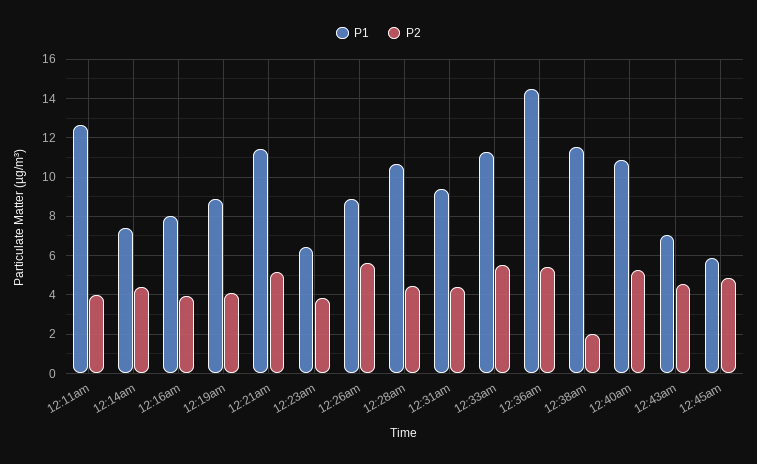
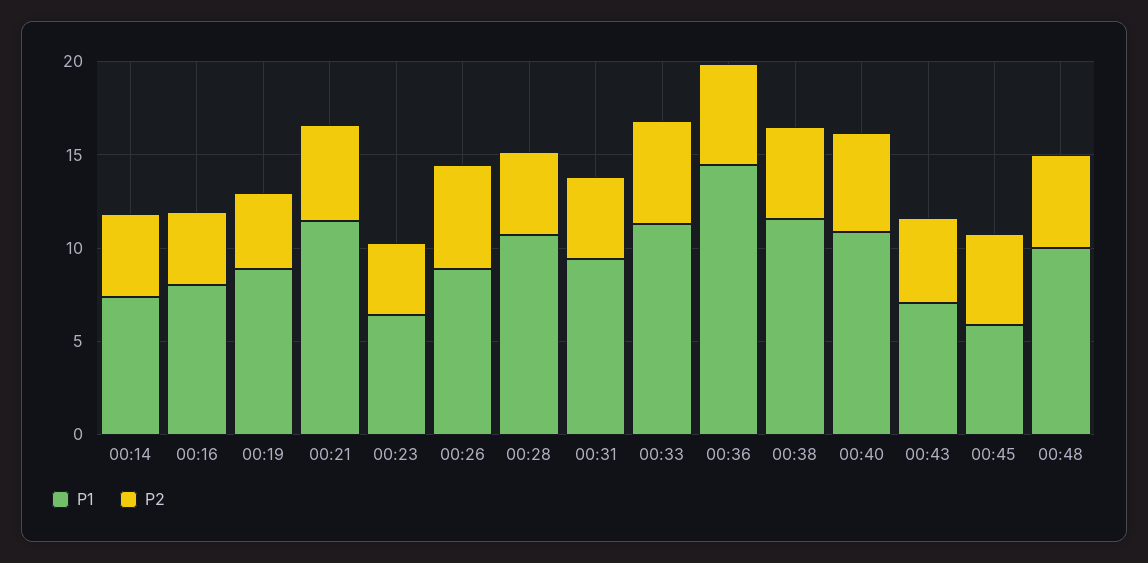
P1, 12:11am: 12.5 -> none
P2, 12:11am: 4 -> none
P2, 12:38am: 2 -> 5
P1, 00:48: none -> 10
P2, 00:48: none -> 5

